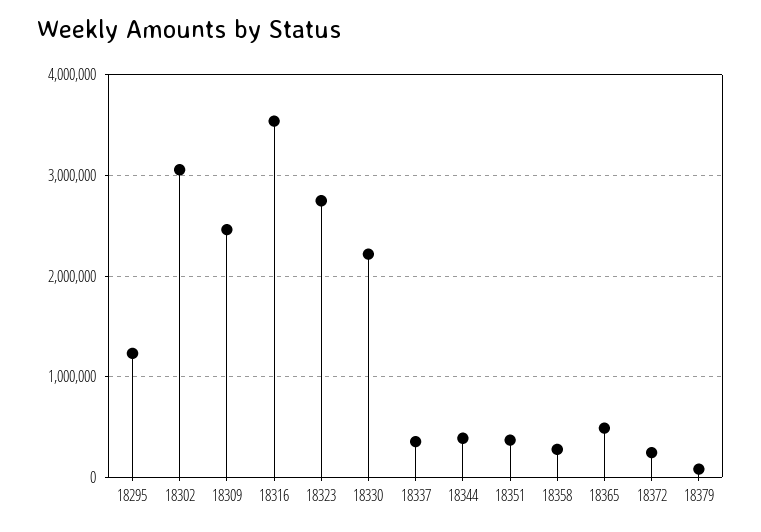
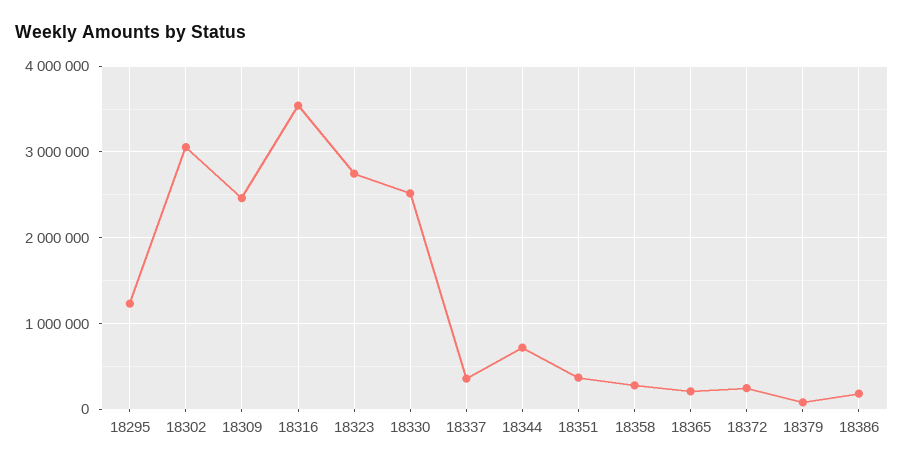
18330: 2200000 -> 2500000
18344: 400000 -> 700000
18365: 500000 -> 200000
18386: none -> 200000

